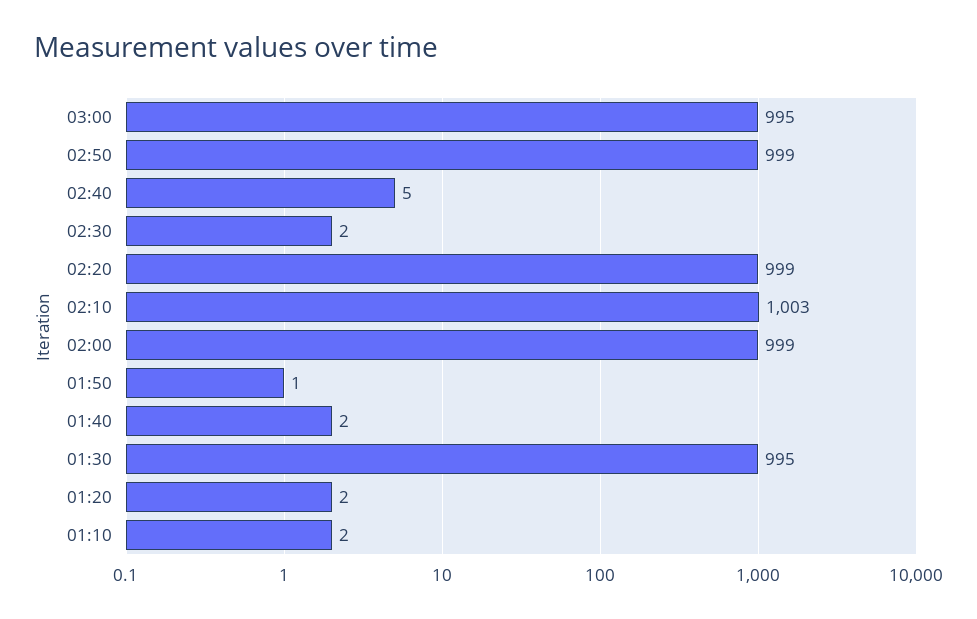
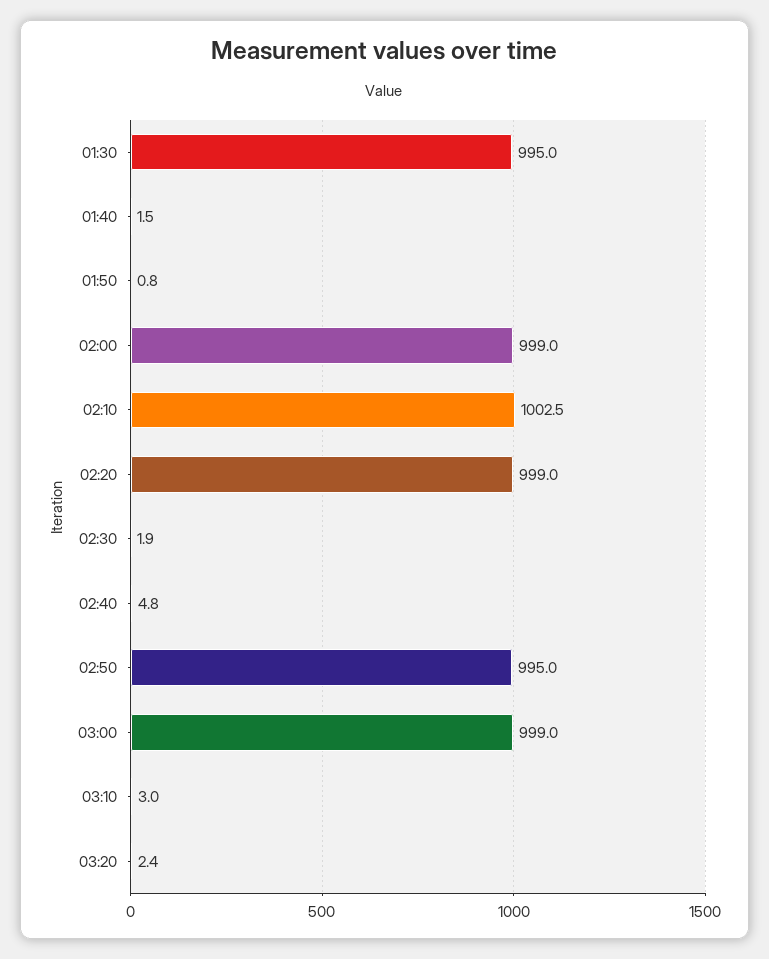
03:00: 995 -> 999
02:50: 999 -> 995
01:20: 2 -> none
01:10: 2 -> none
03:10: none -> 3
03:20: none -> 2.4

